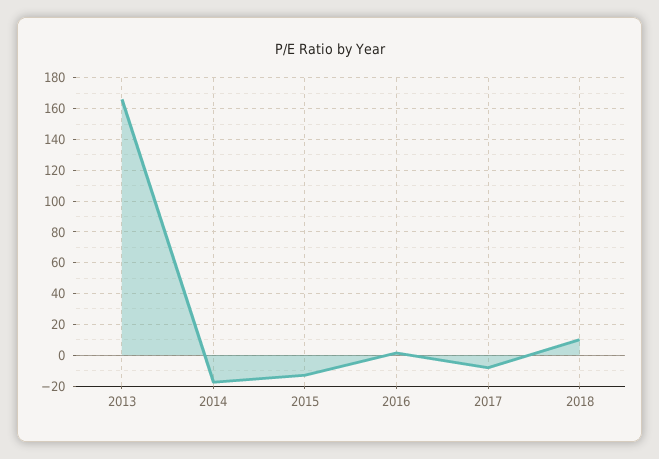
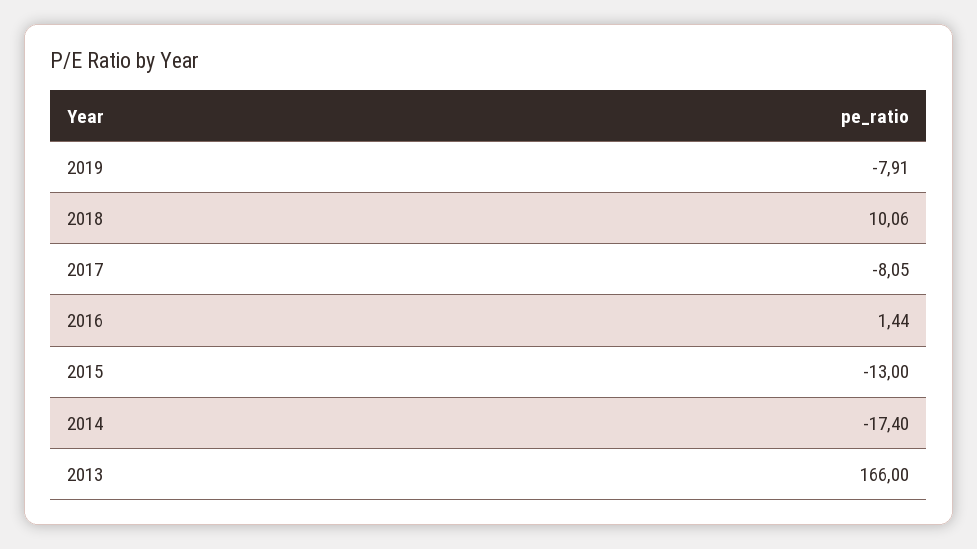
2019: none -> -7.91

